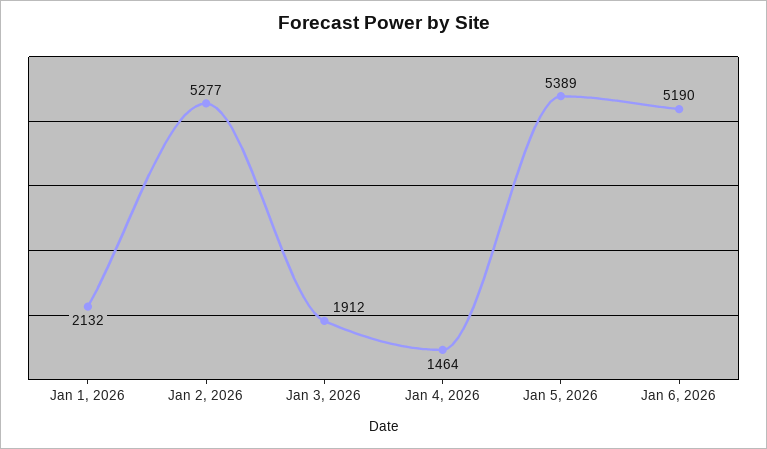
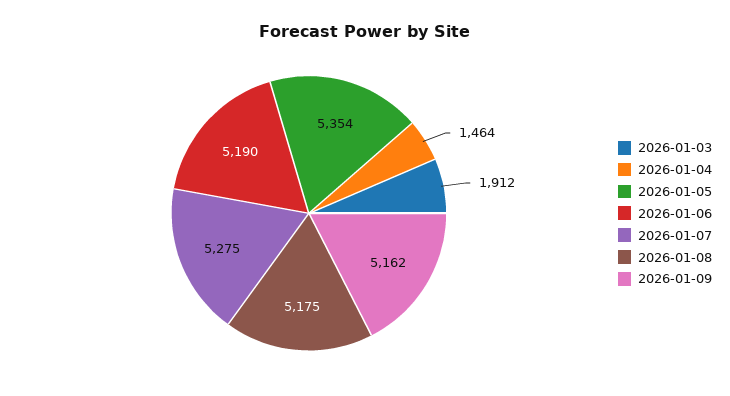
Jan 1, 2026: 2132 -> none
Jan 2, 2026: 5277 -> none
Jan 5, 2026: 5389 -> 5354
2026-01-07: none -> 5275
2026-01-08: none -> 5175
2026-01-09: none -> 5162

